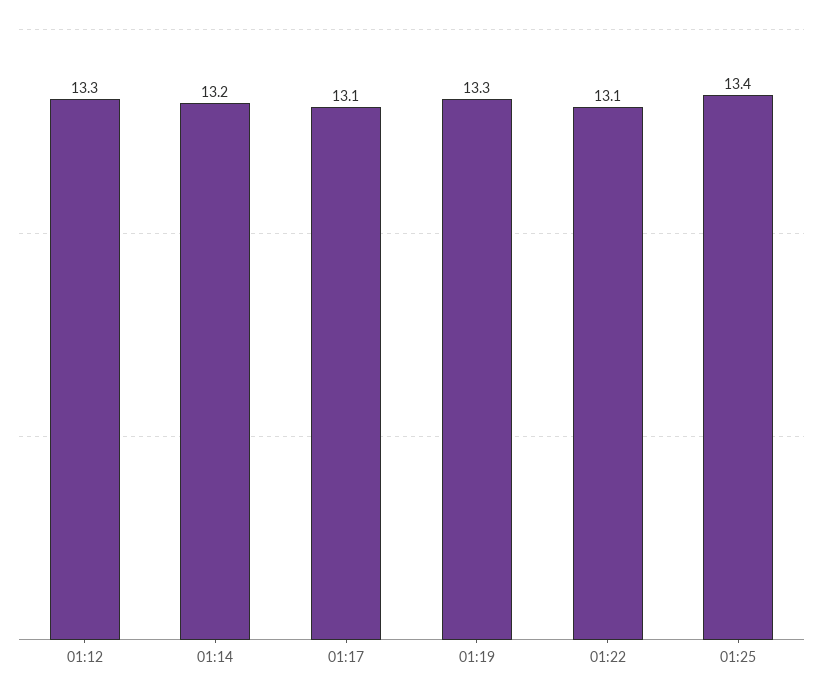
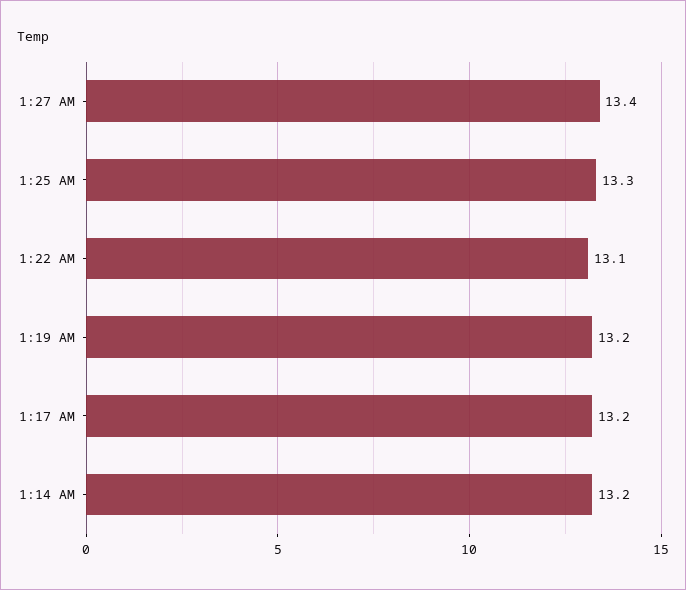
01:12: 13.3 -> none
01:17: 13.1 -> 13.2
01:19: 13.3 -> 13.2
01:25: 13.4 -> 13.3
1:27 AM: none -> 13.4

